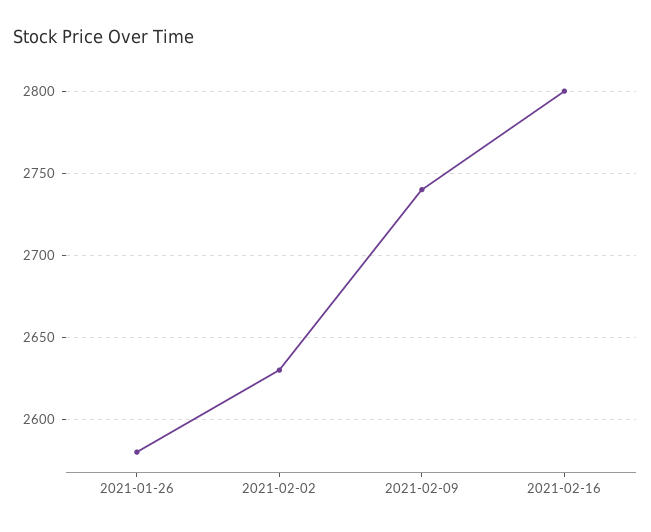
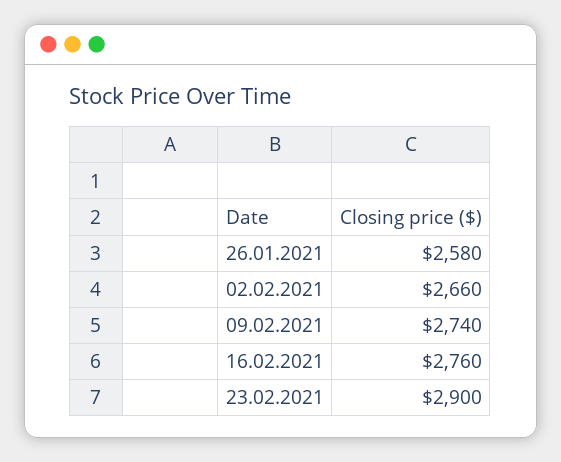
2021-02-02: 2630 -> 2660
2021-02-16: 2800 -> 2760
23.02.2021: none -> 2900

